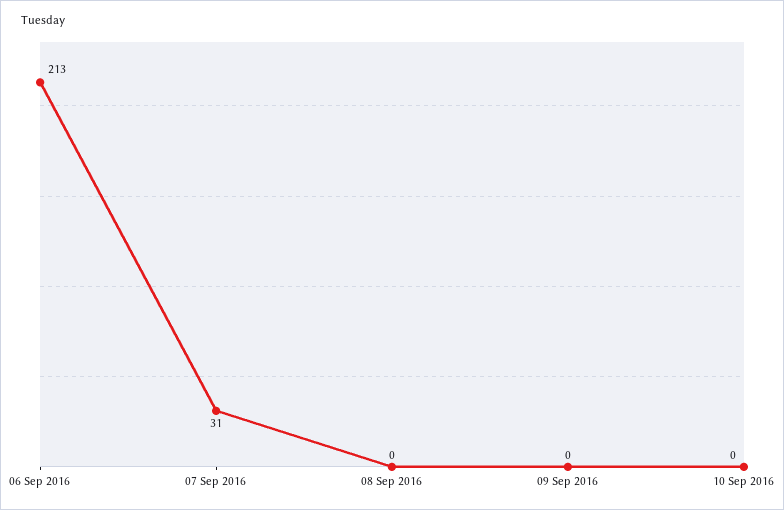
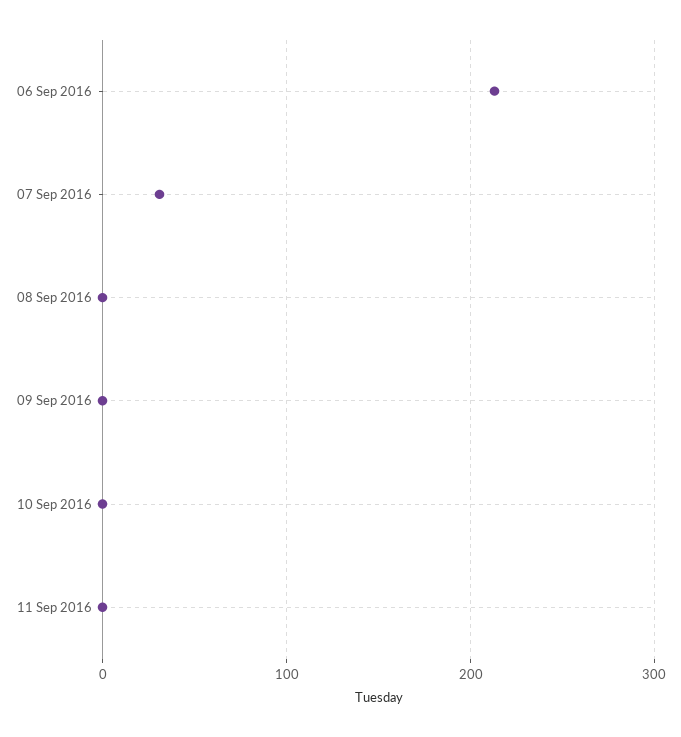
11 Sep 2016: none -> 0

